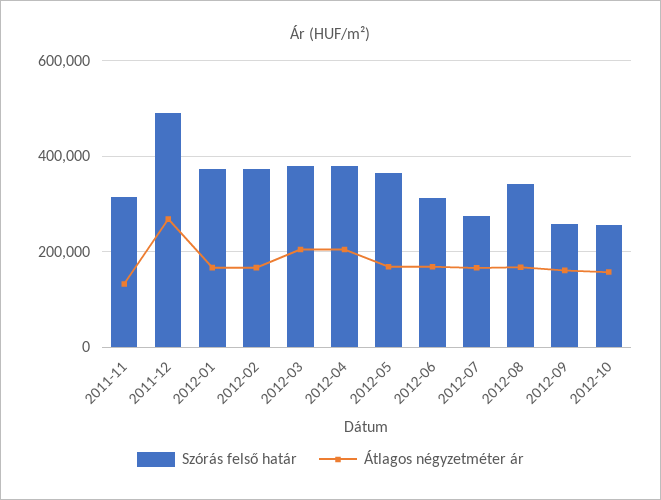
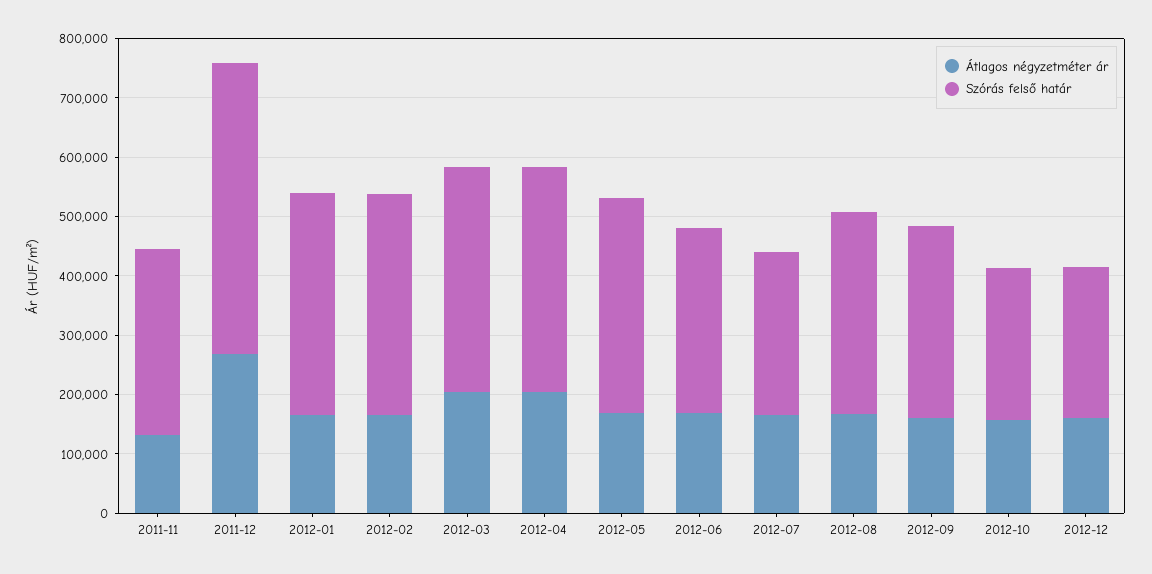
Szórás felső határ, 2012-09: 260000 -> 320000
Átlagos négyzetméter ár, 2012-12: none -> 160000
Szórás felső határ, 2012-12: none -> 260000

